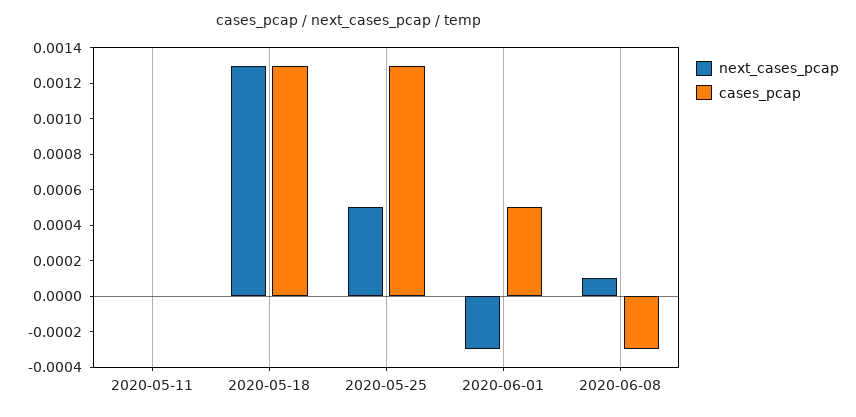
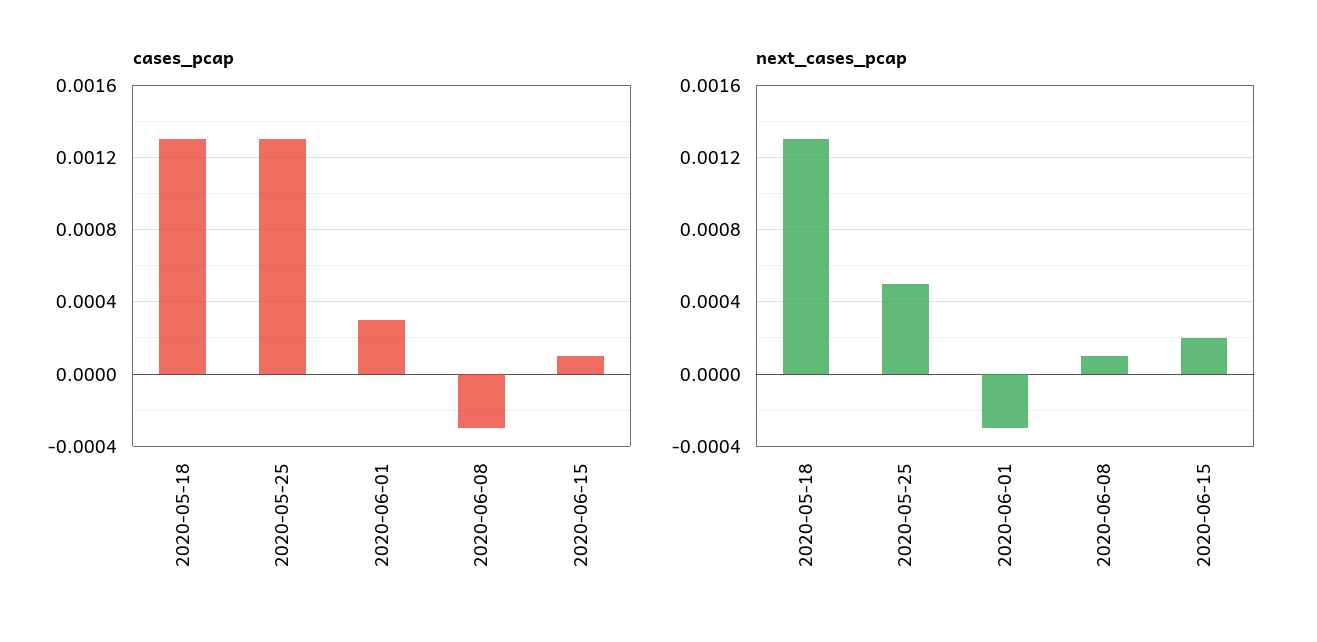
next_cases_pcap, 2020-05-11: 0 -> none
cases_pcap, 2020-05-11: 0 -> none
cases_pcap, 2020-06-01: 0.0005 -> 0.0003
cases_pcap, 2020-06-15: none -> 0.0001
next_cases_pcap, 2020-06-15: none -> 0.0002

